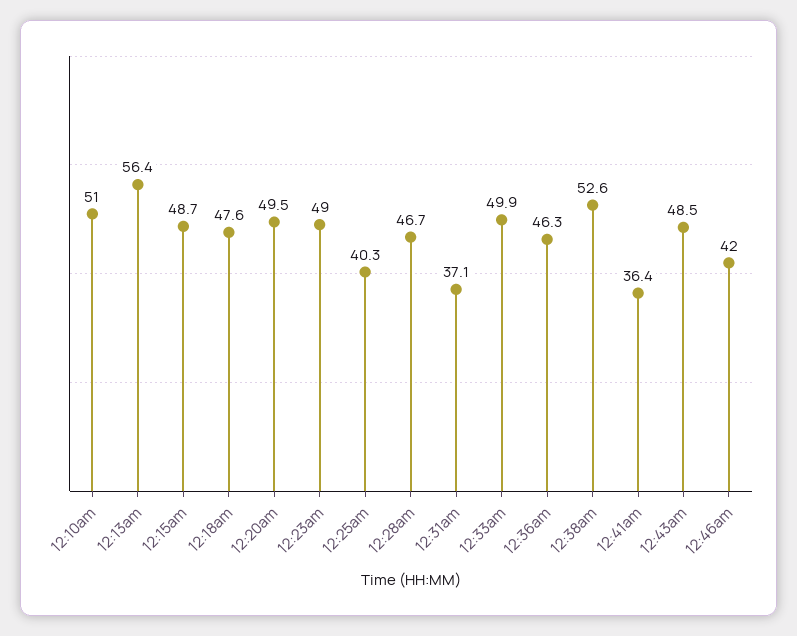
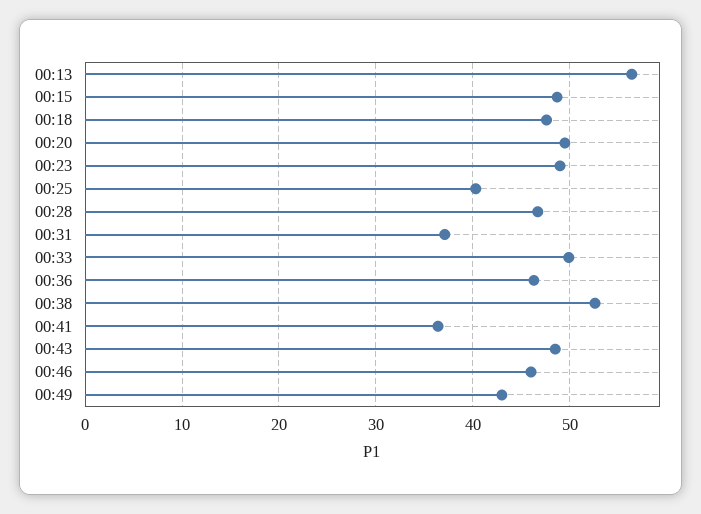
12:10am: 51 -> none
12:46am: 42 -> 46
00:49: none -> 43

